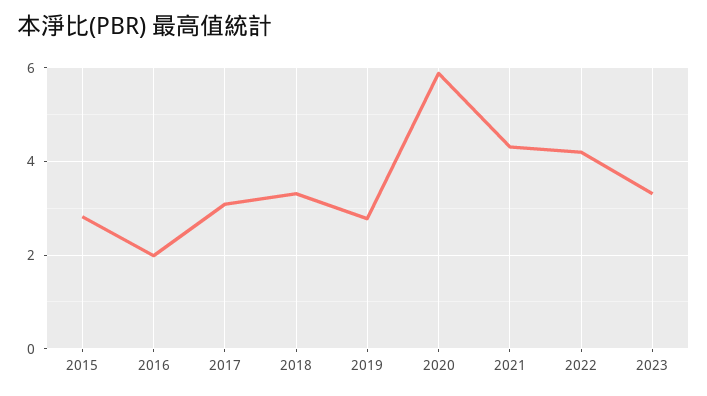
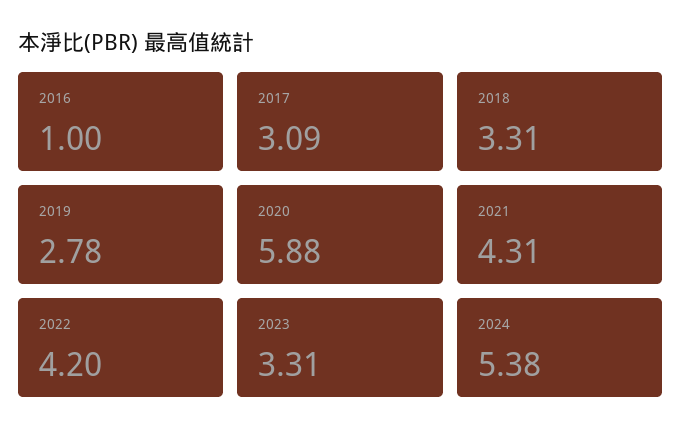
2015: 2.8 -> none
2016: 2 -> 1
2024: none -> 5.38

